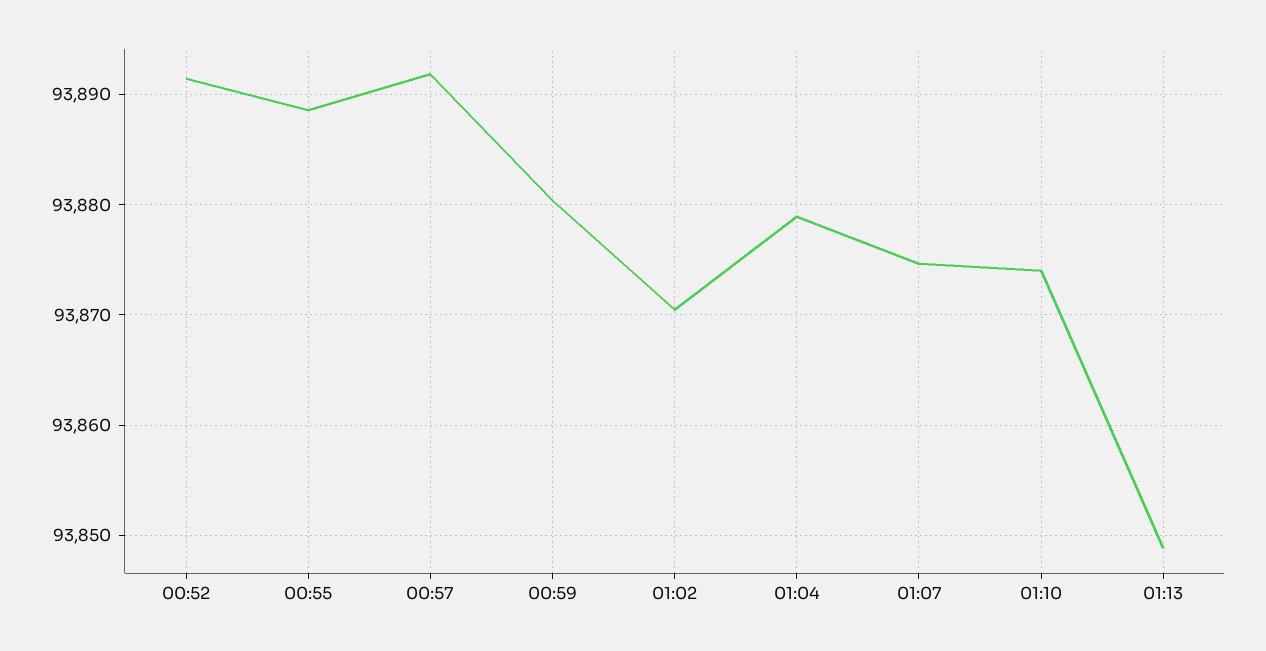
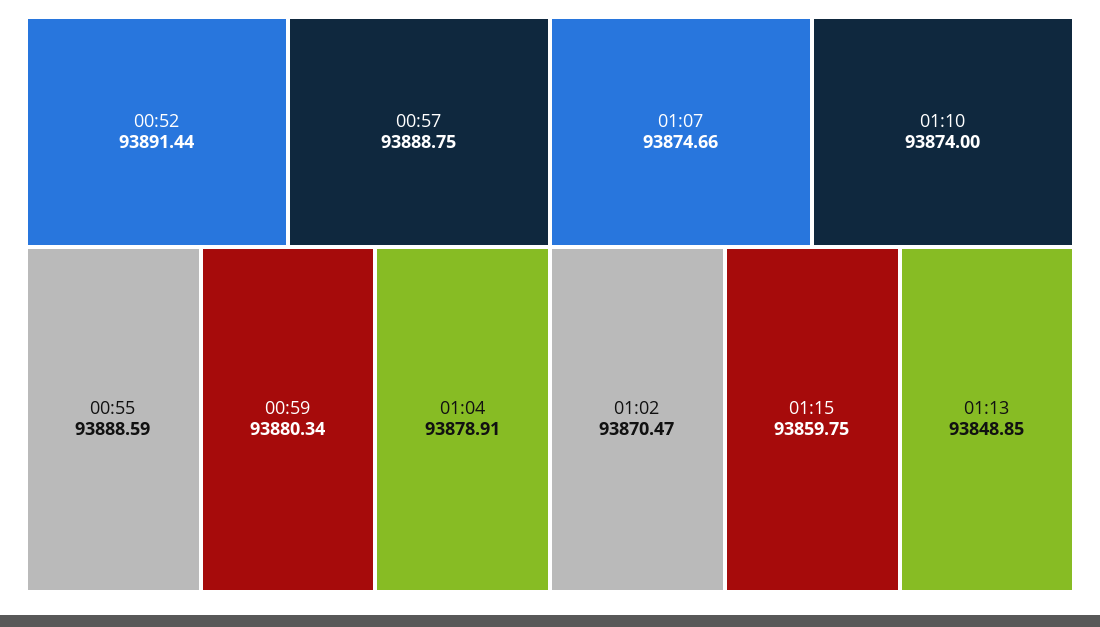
00:57: 93892 -> 93888.75
01:15: none -> 93859.75

